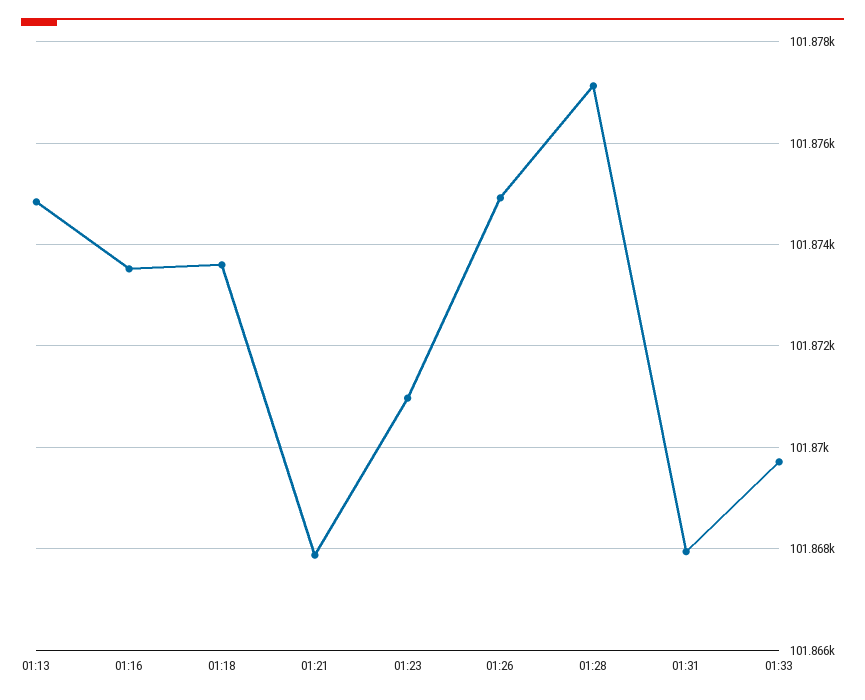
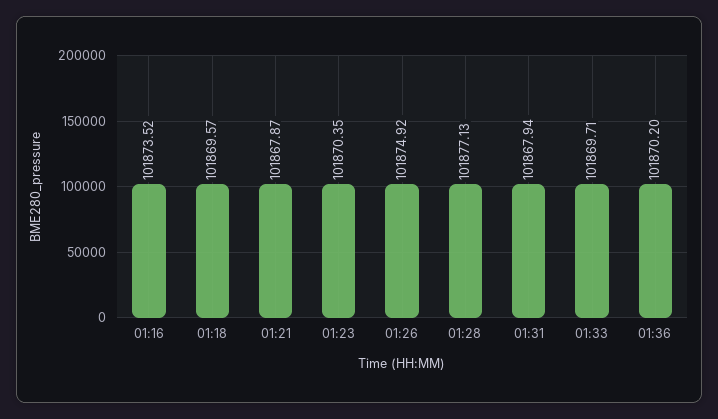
01:13: 101874.8 -> none
01:18: 101873.6 -> 101869.57
01:23: 101871 -> 101870.35
01:36: none -> 101870.2

